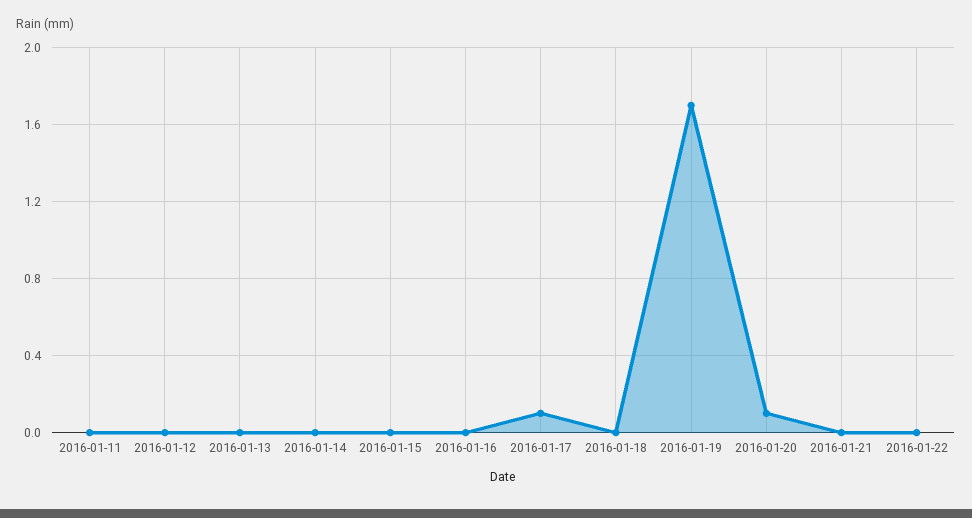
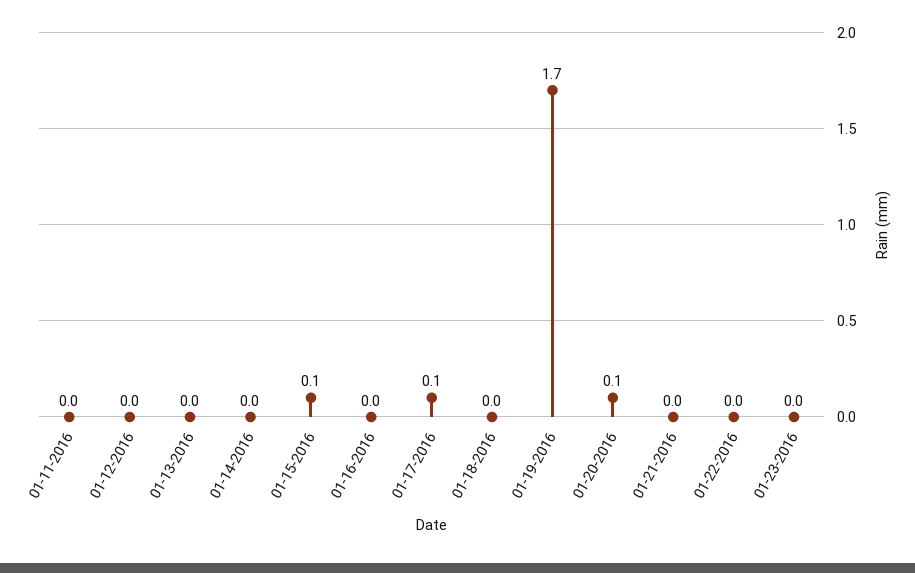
2016-01-15: 0 -> 0.1
01-23-2016: none -> 0

